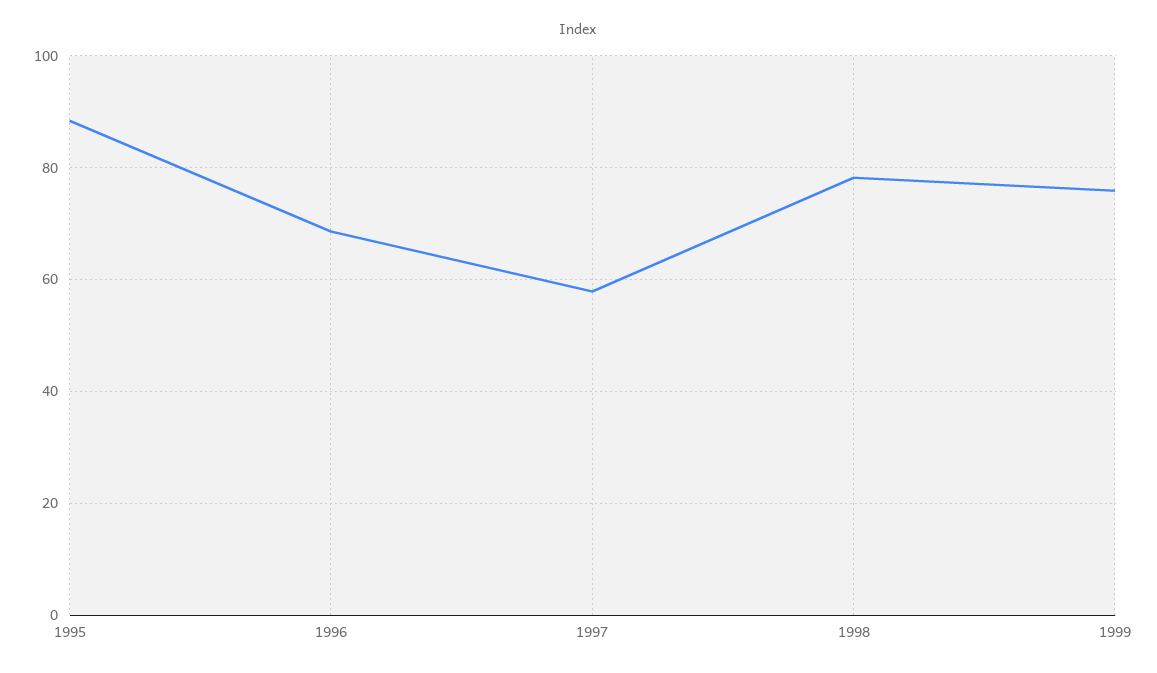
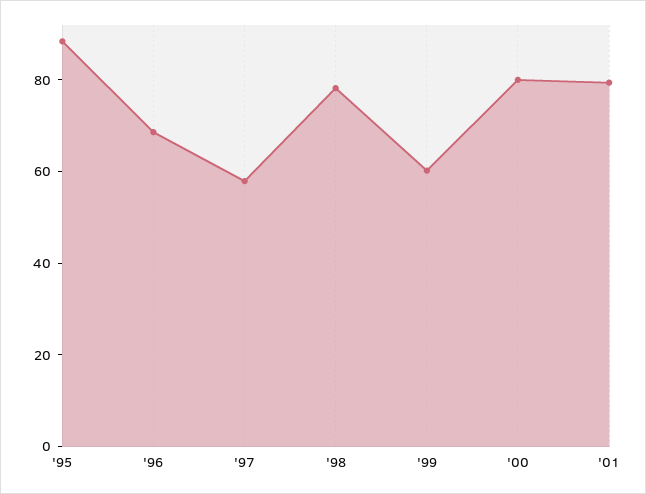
1999: 76 -> 60
'00: none -> 80
'01: none -> 80

